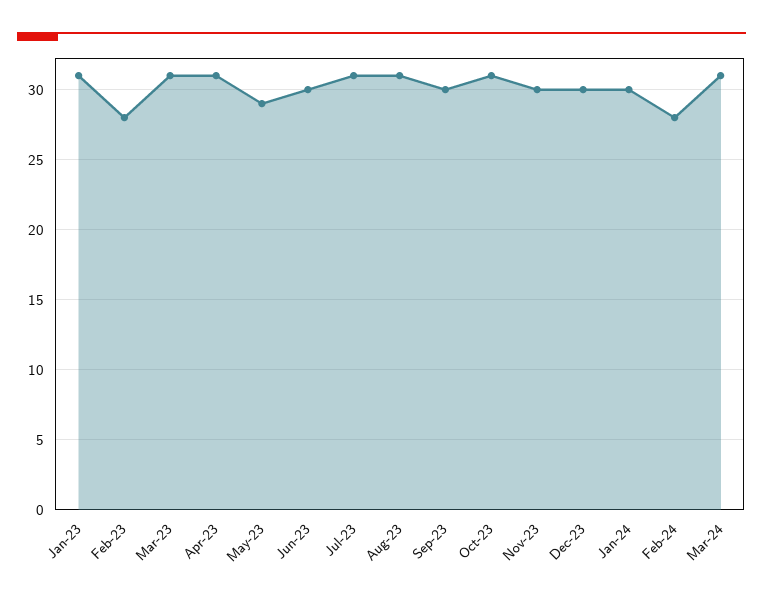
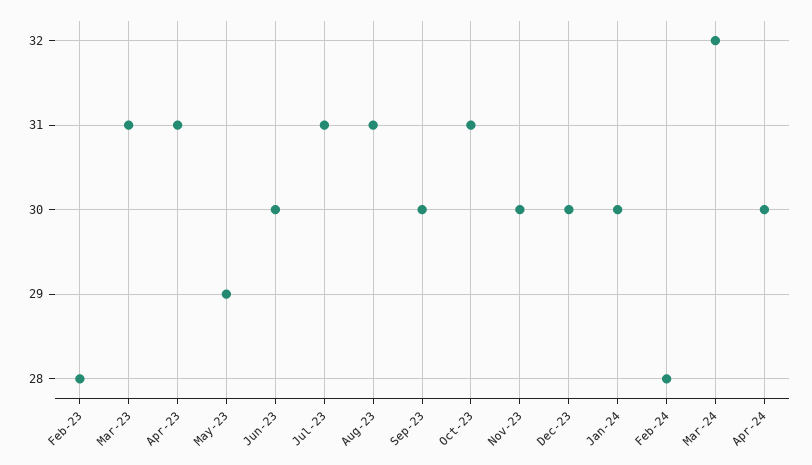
Jan-23: 31 -> none
Mar-24: 31 -> 32
Apr-24: none -> 30

